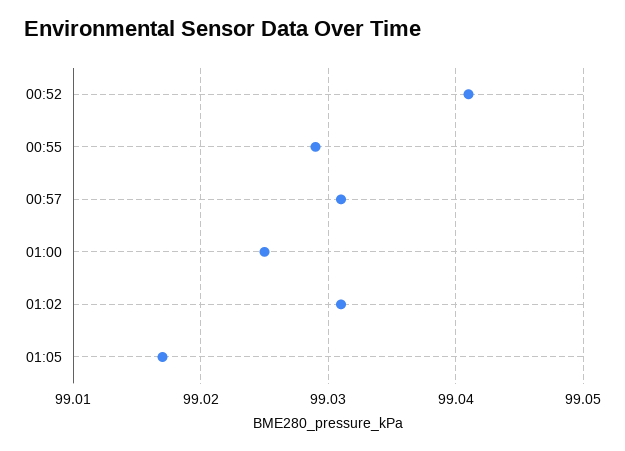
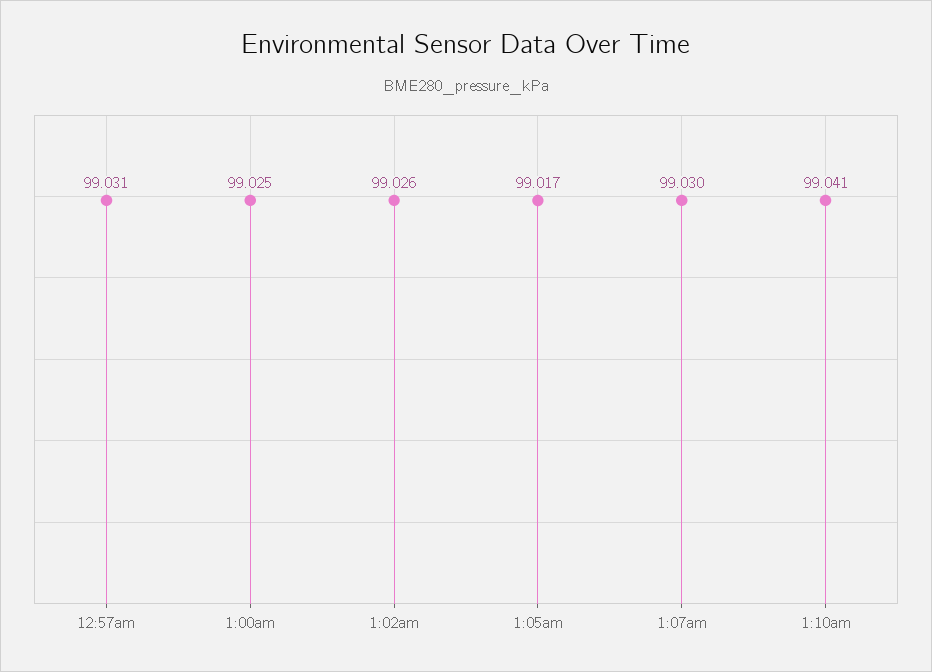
00:52: 99.041 -> none
00:55: 99.029 -> none
01:02: 99.031 -> 99.026
1:07am: none -> 99.03
1:10am: none -> 99.041

